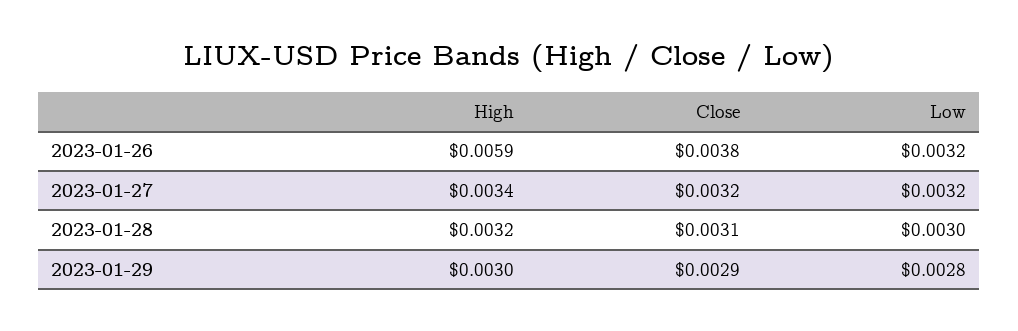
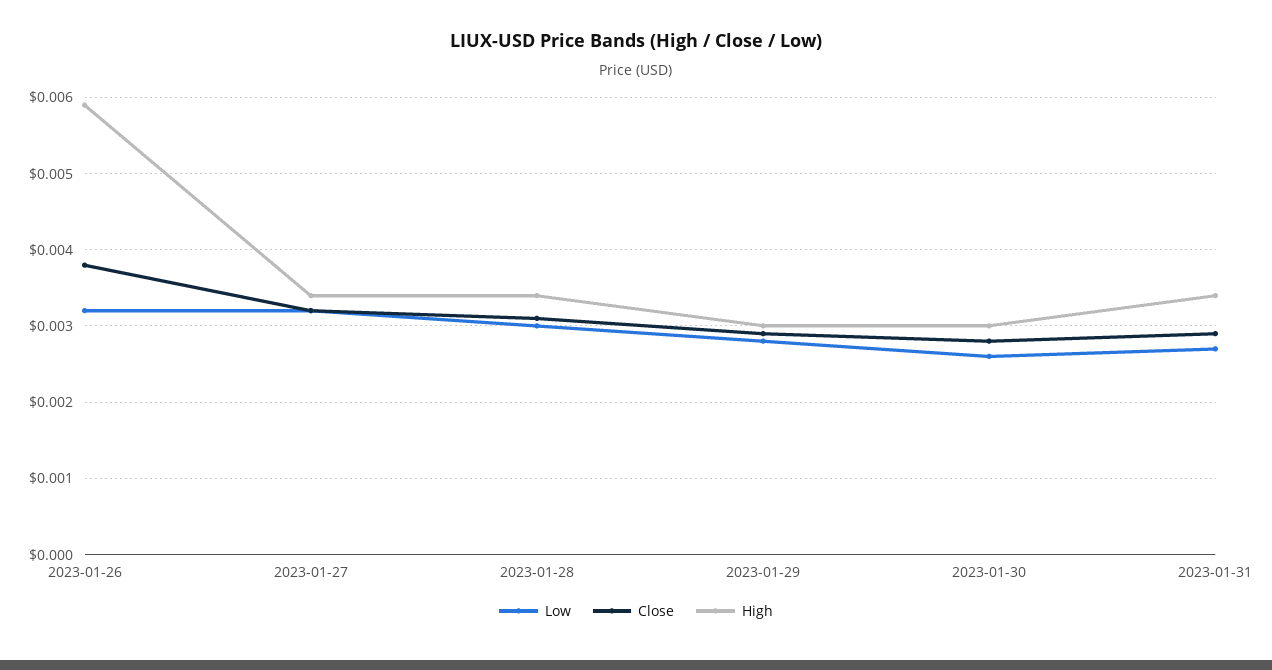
High, 2023-01-28: 0.0032 -> 0.0034
Low, 2023-01-30: none -> 0.0026
Close, 2023-01-30: none -> 0.0028
High, 2023-01-30: none -> 0.003
Low, 2023-01-31: none -> 0.0027
Close, 2023-01-31: none -> 0.0029
High, 2023-01-31: none -> 0.0034

